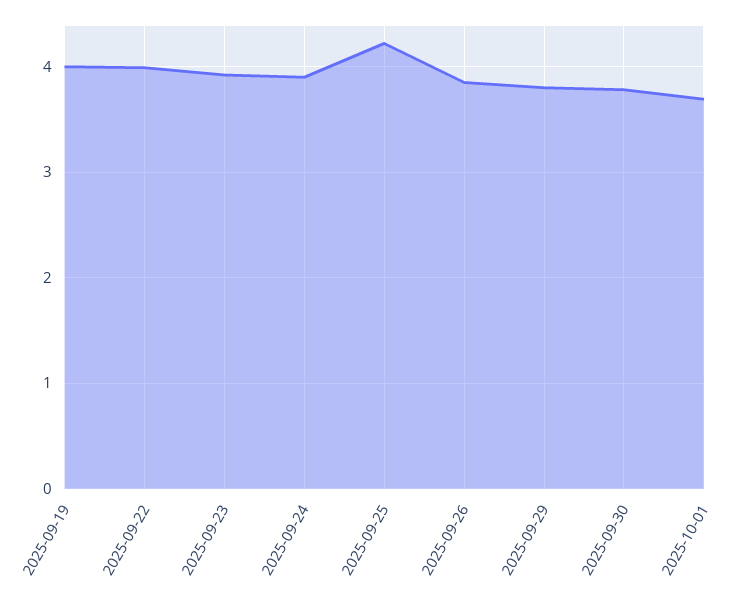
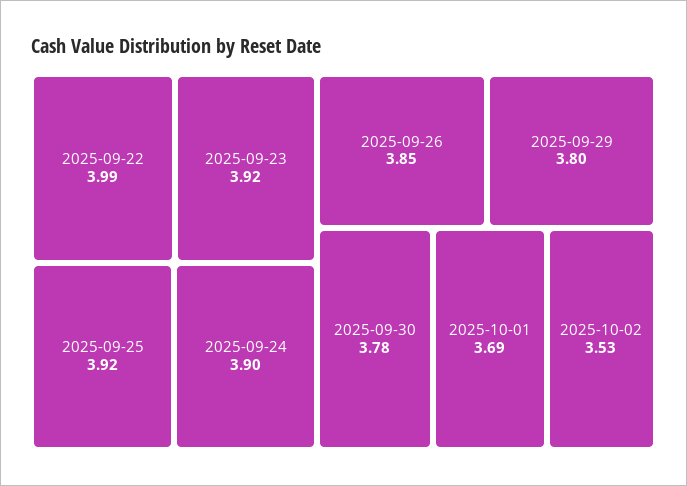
2025-09-19: 4 -> none
2025-09-25: 4.2 -> 3.92
2025-10-02: none -> 3.53

